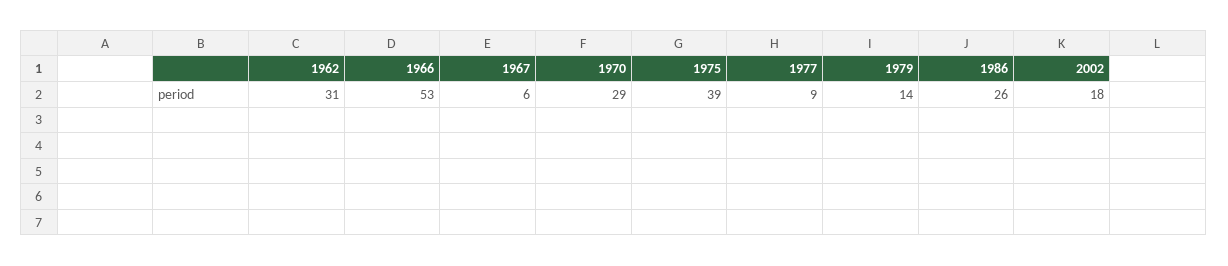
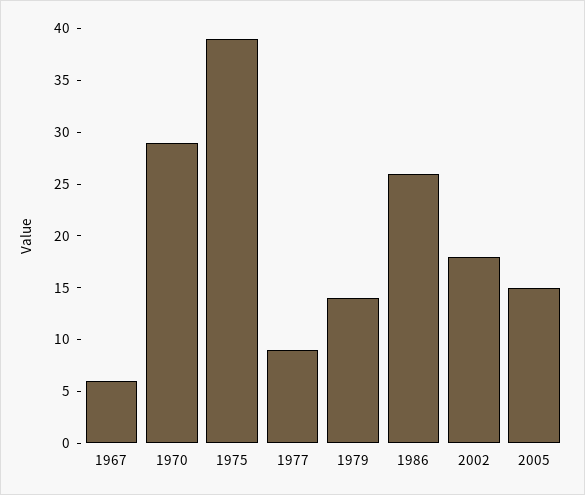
1962: 31 -> none
1966: 53 -> none
2005: none -> 15

